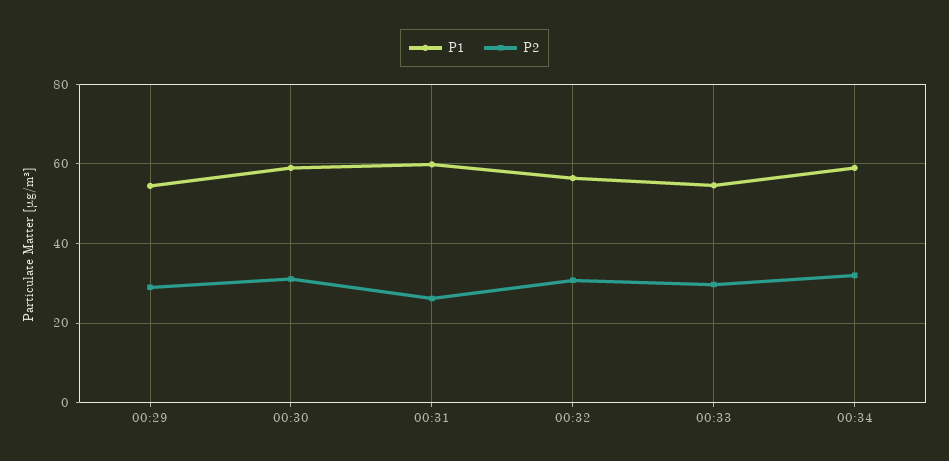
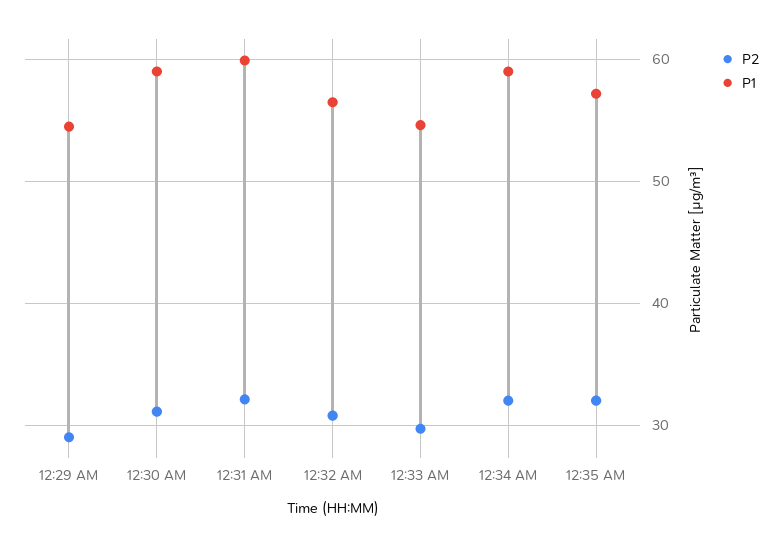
P2, 00:31: 26 -> 32
P2, 12:35 AM: none -> 32
P1, 12:35 AM: none -> 57

